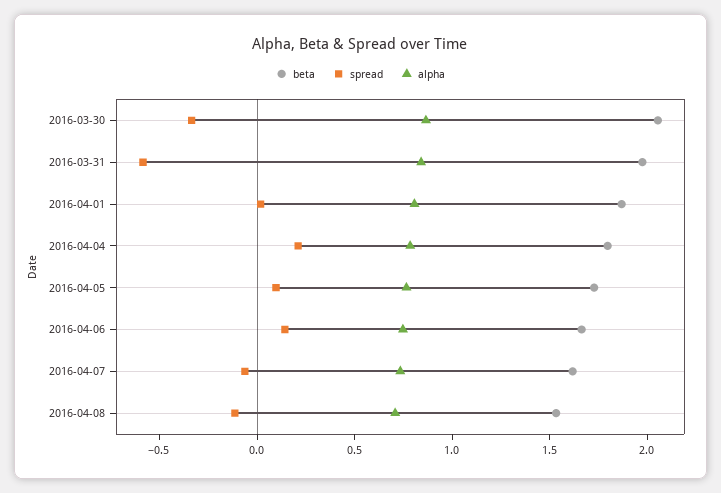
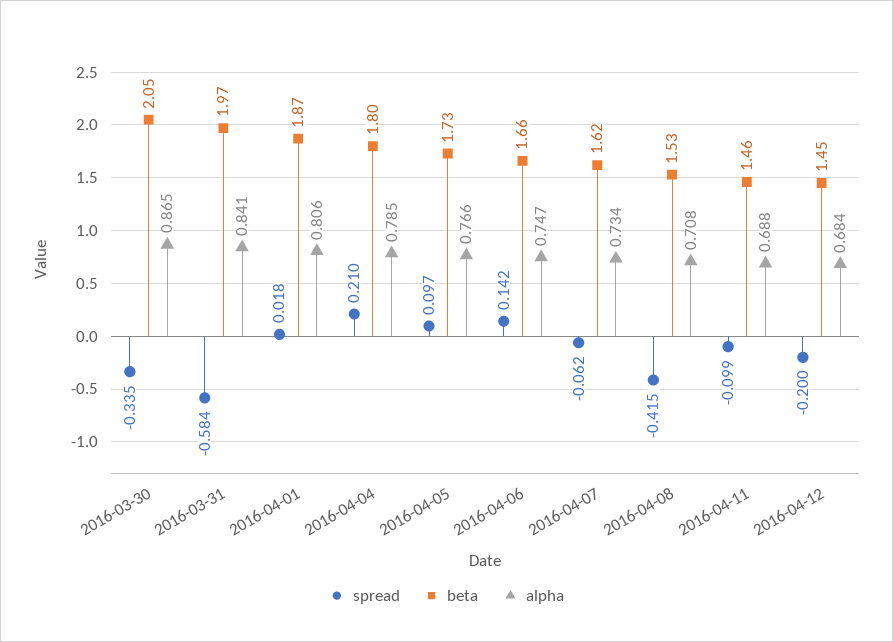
spread, 2016-04-08: -0.1 -> -0.415
spread, 2016-04-11: none -> -0.099
beta, 2016-04-11: none -> 1.46
alpha, 2016-04-11: none -> 0.688
spread, 2016-04-12: none -> -0.2
beta, 2016-04-12: none -> 1.45
alpha, 2016-04-12: none -> 0.684

